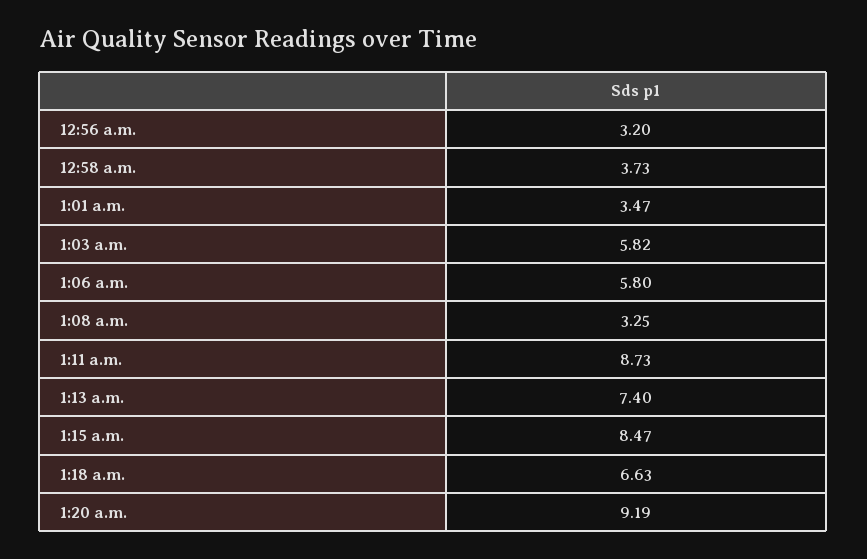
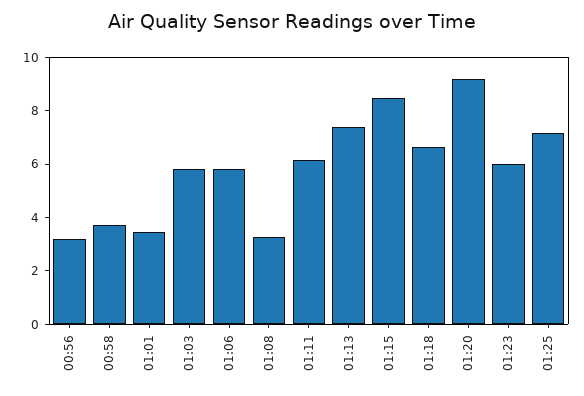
1:11 a.m.: 8.73 -> 6
01:23: none -> 6
01:25: none -> 7

